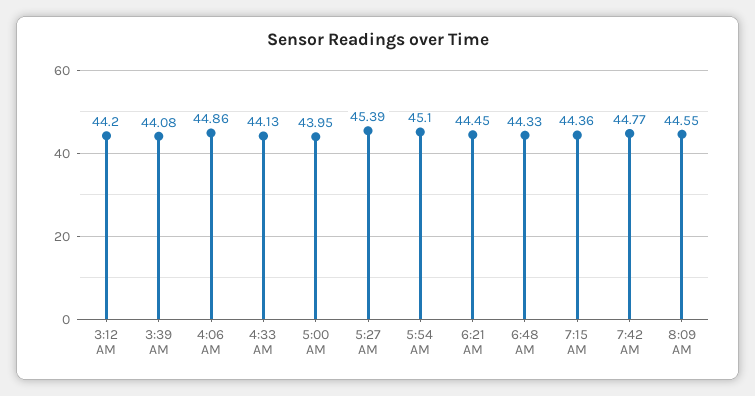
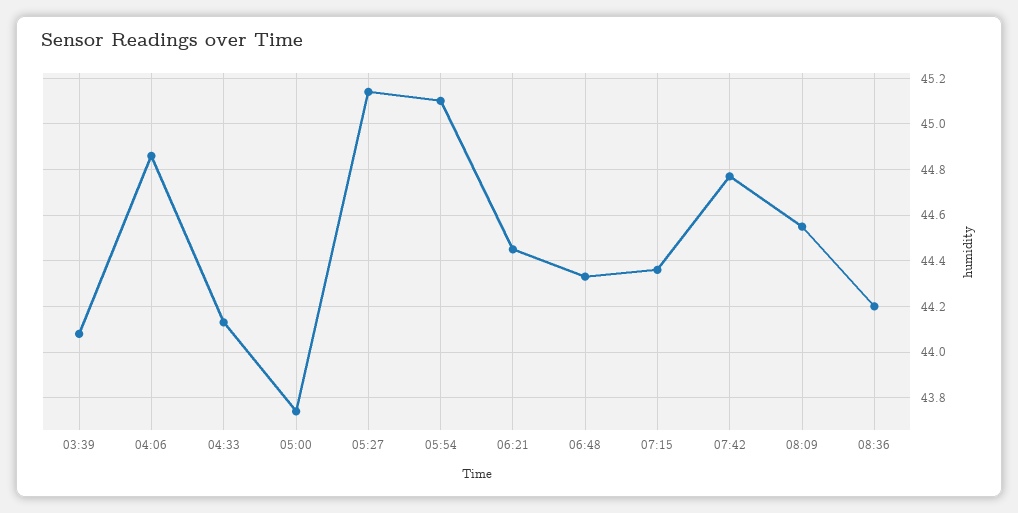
3:12 AM: 44.2 -> none
5:00 AM: 43.95 -> 43.75
5:27 AM: 45.39 -> 45.15
08:36: none -> 44.2

